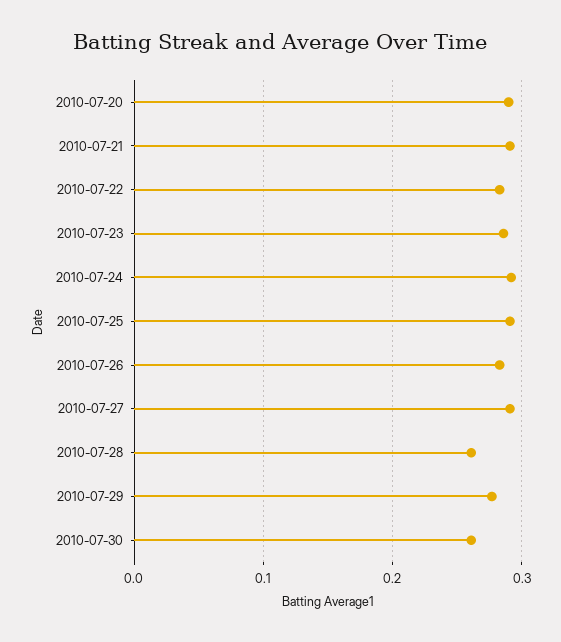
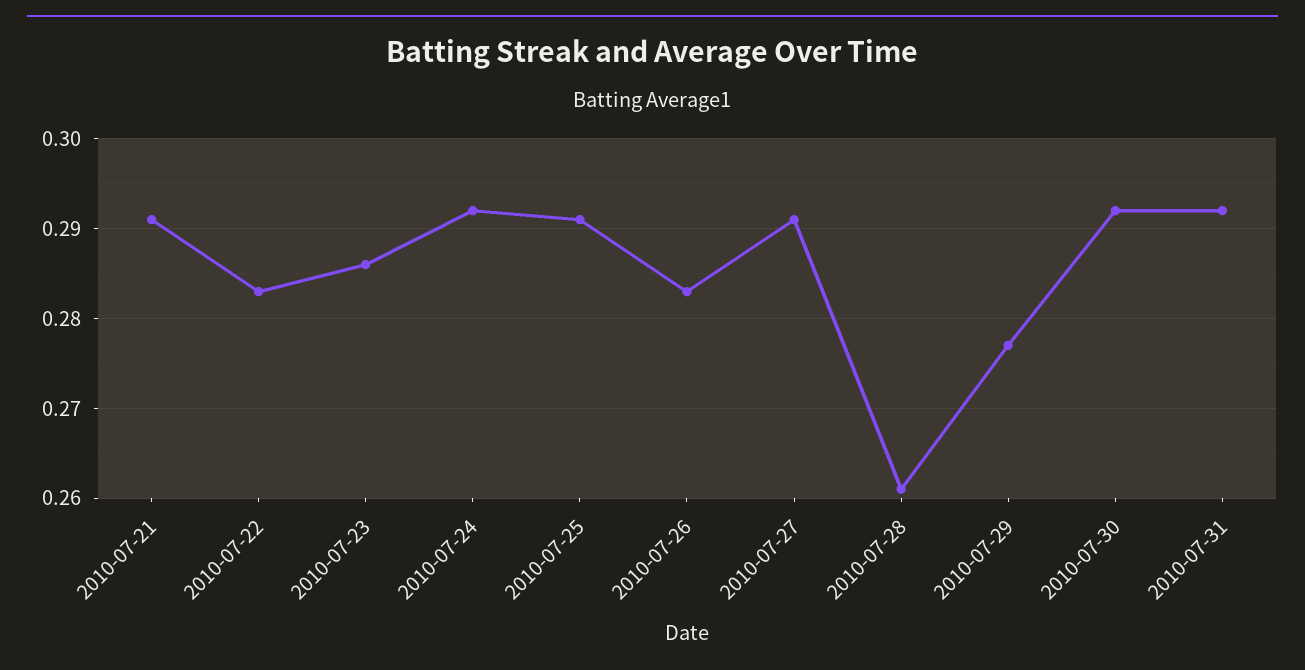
2010-07-20: 0.29 -> none
2010-07-30: 0.26 -> 0.292
2010-07-31: none -> 0.292

